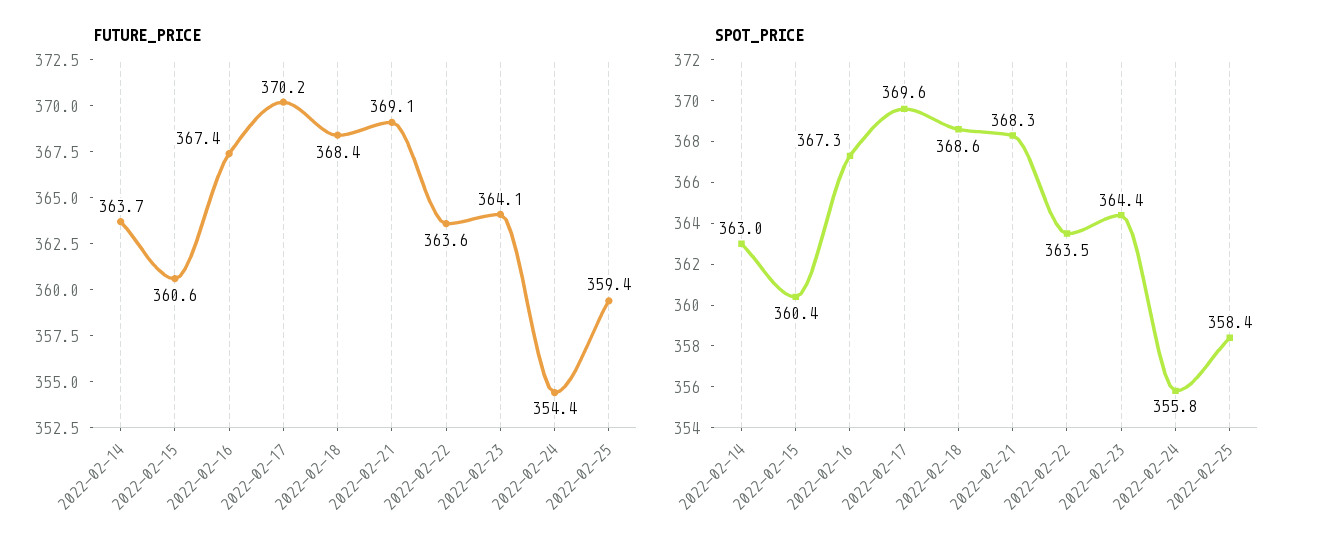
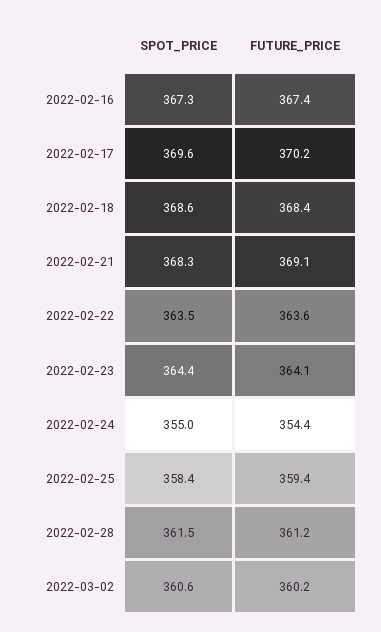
FUTURE_PRICE, 2022-02-14: 363.7 -> none
FUTURE_PRICE, 2022-02-15: 360.6 -> none
SPOT_PRICE, 2022-02-14: 363 -> none
SPOT_PRICE, 2022-02-15: 360.4 -> none
SPOT_PRICE, 2022-02-24: 355.8 -> 355
SPOT_PRICE, 2022-02-28: none -> 361.5
FUTURE_PRICE, 2022-02-28: none -> 361.2
SPOT_PRICE, 2022-03-02: none -> 360.6
FUTURE_PRICE, 2022-03-02: none -> 360.2

